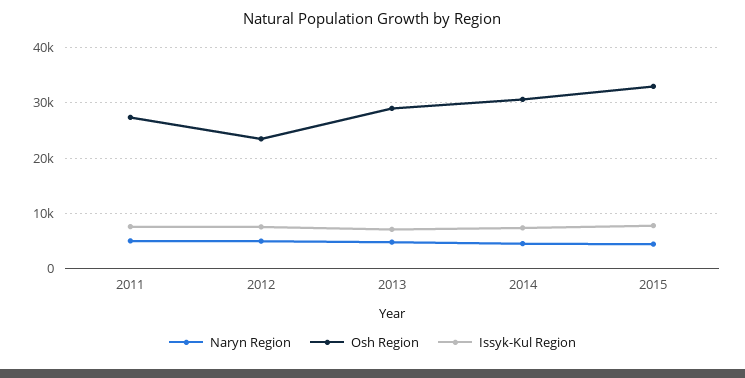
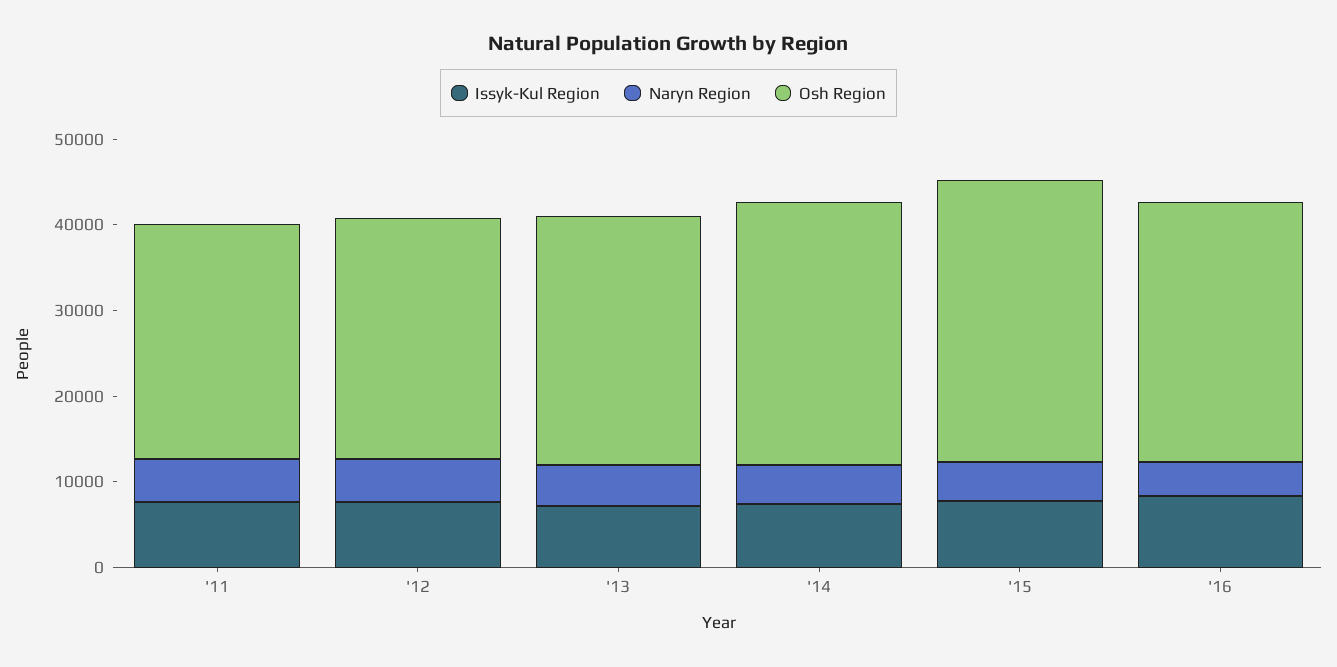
Osh Region, 2012: 24000 -> 28000
Issyk-Kul Region, '16: none -> 8000
Naryn Region, '16: none -> 4000
Osh Region, '16: none -> 30000

